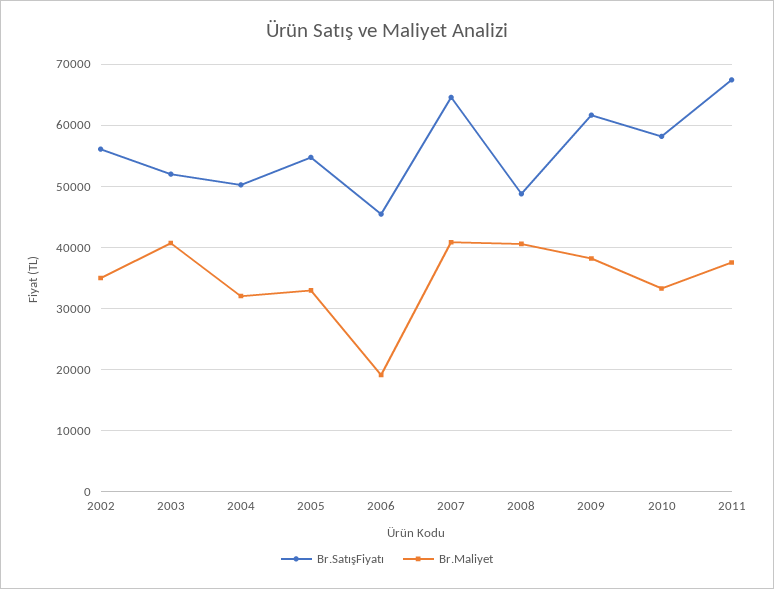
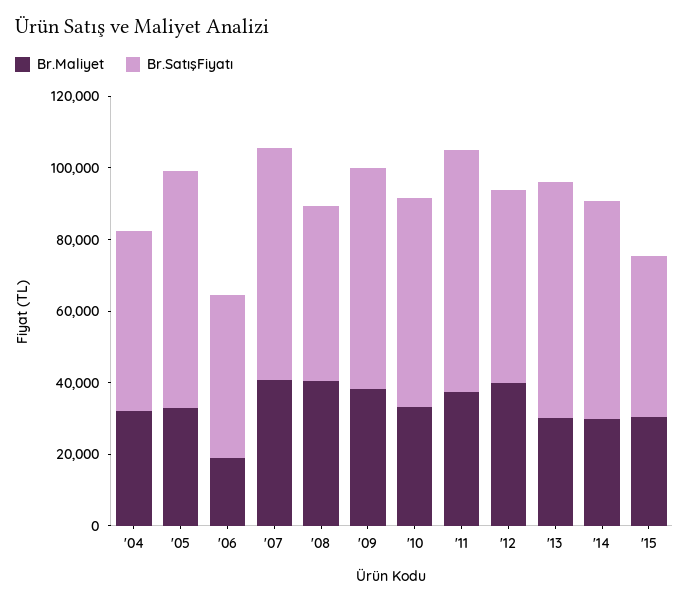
Br.SatışFiyatı, 2002: 56000 -> none
Br.Maliyet, 2002: 35000 -> none
Br.SatışFiyatı, 2003: 52000 -> none
Br.Maliyet, 2003: 41000 -> none
Br.SatışFiyatı, 2005: 55000 -> 65000
Br.Maliyet, '12: none -> 40000
Br.SatışFiyatı, '12: none -> 55000
Br.Maliyet, '13: none -> 30000
Br.SatışFiyatı, '13: none -> 65000
Br.Maliyet, '14: none -> 30000
Br.SatışFiyatı, '14: none -> 60000
Br.Maliyet, '15: none -> 30000
Br.SatışFiyatı, '15: none -> 45000

